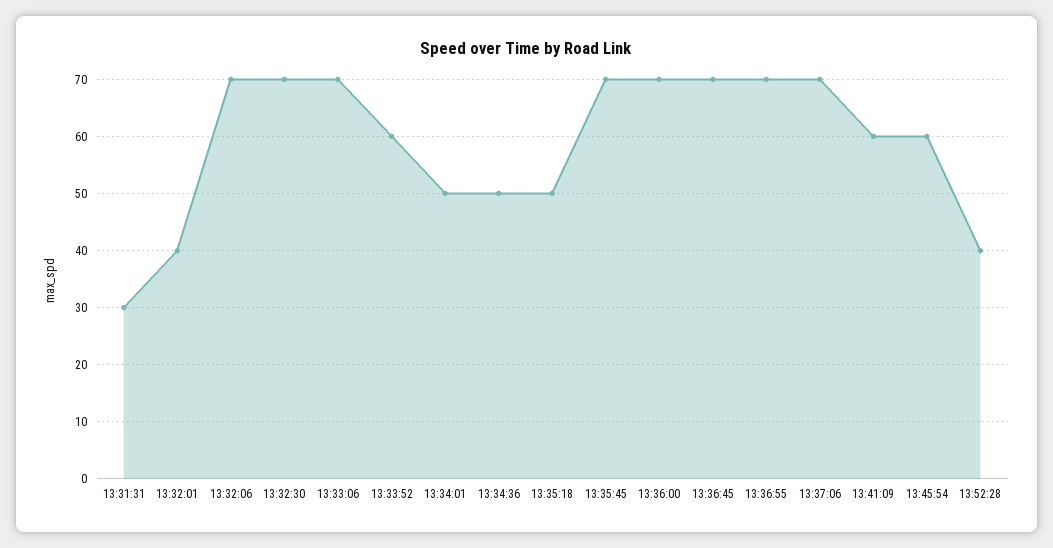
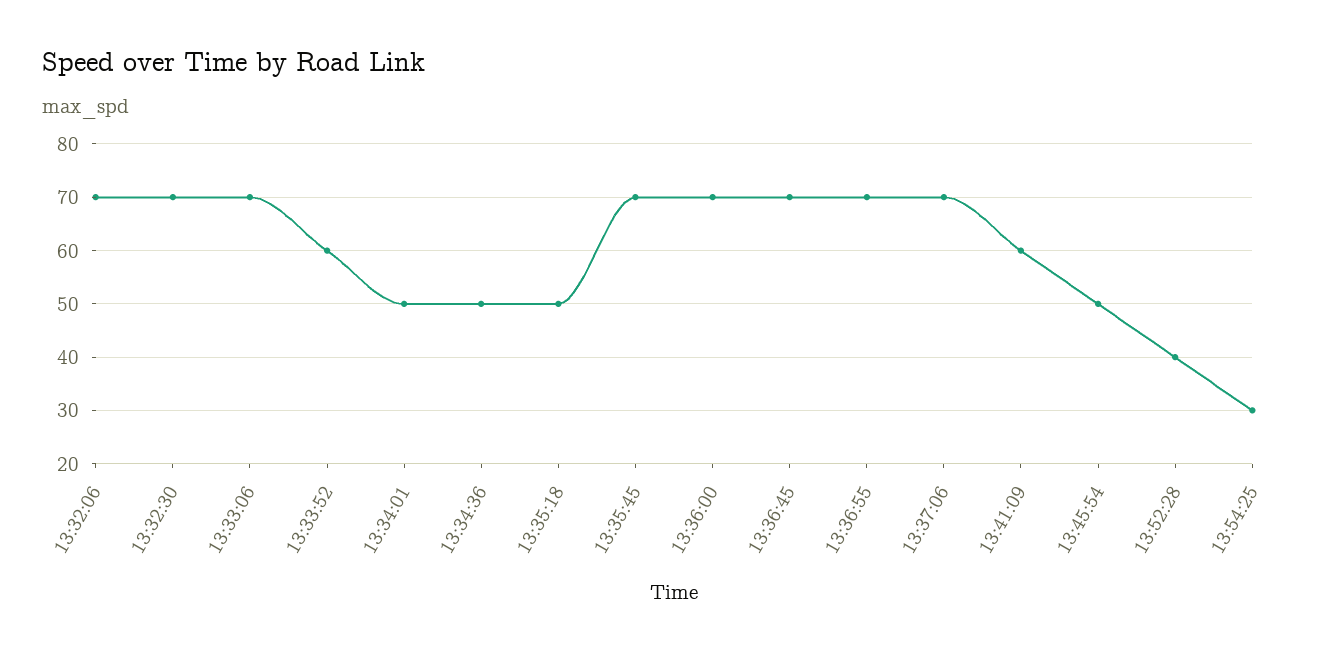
13:31:31: 30 -> none
13:32:01: 40 -> none
13:45:54: 60 -> 50
13:54:25: none -> 30

